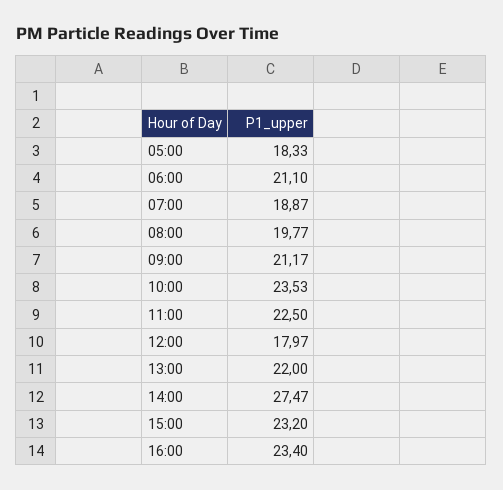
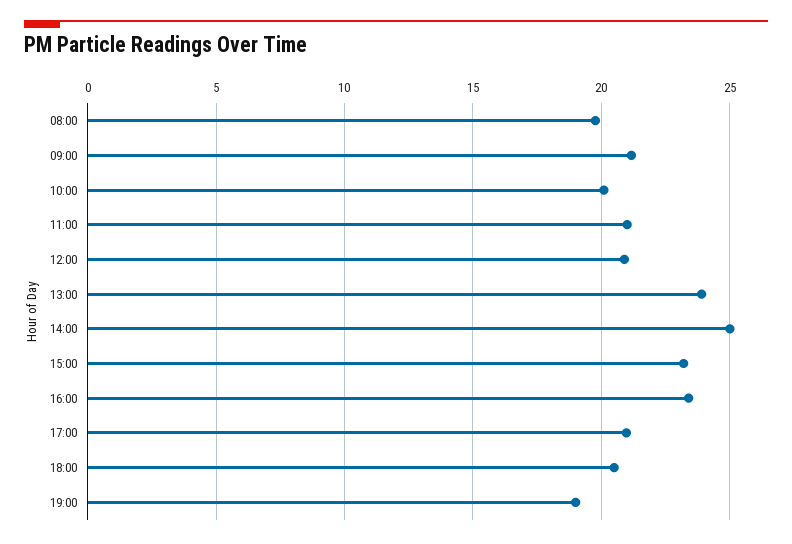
05:00: 18.33 -> none
06:00: 21.1 -> none
07:00: 18.87 -> none
10:00: 23.53 -> 20
11:00: 22.5 -> 21
12:00: 17.97 -> 21
13:00: 22 -> 24
14:00: 27.47 -> 25
17:00: none -> 21
18:00: none -> 20.5
19:00: none -> 19

